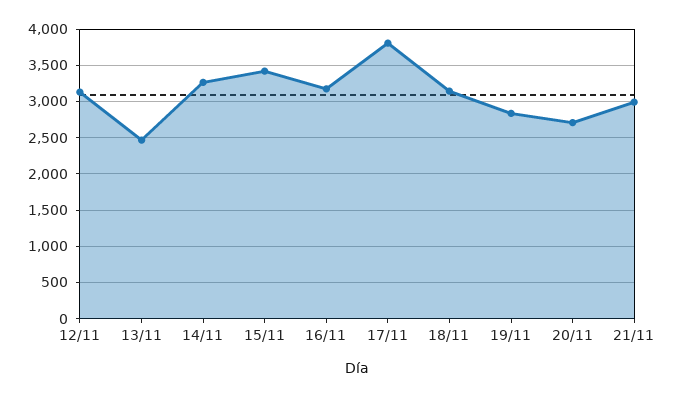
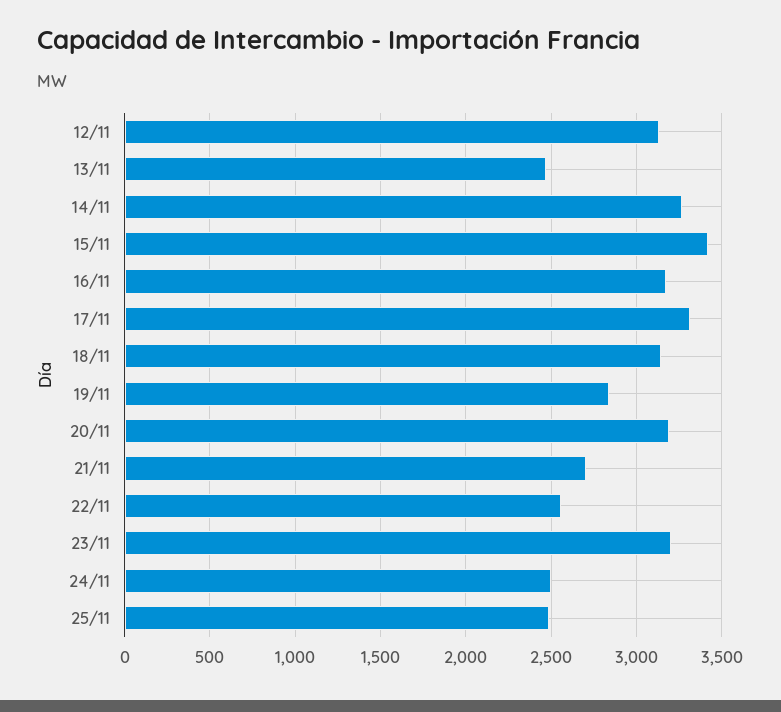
17/11: 3800 -> 3300
20/11: 2700 -> 3200
21/11: 3000 -> 2700
22/11: none -> 2550
23/11: none -> 3200
24/11: none -> 2500
25/11: none -> 2500

